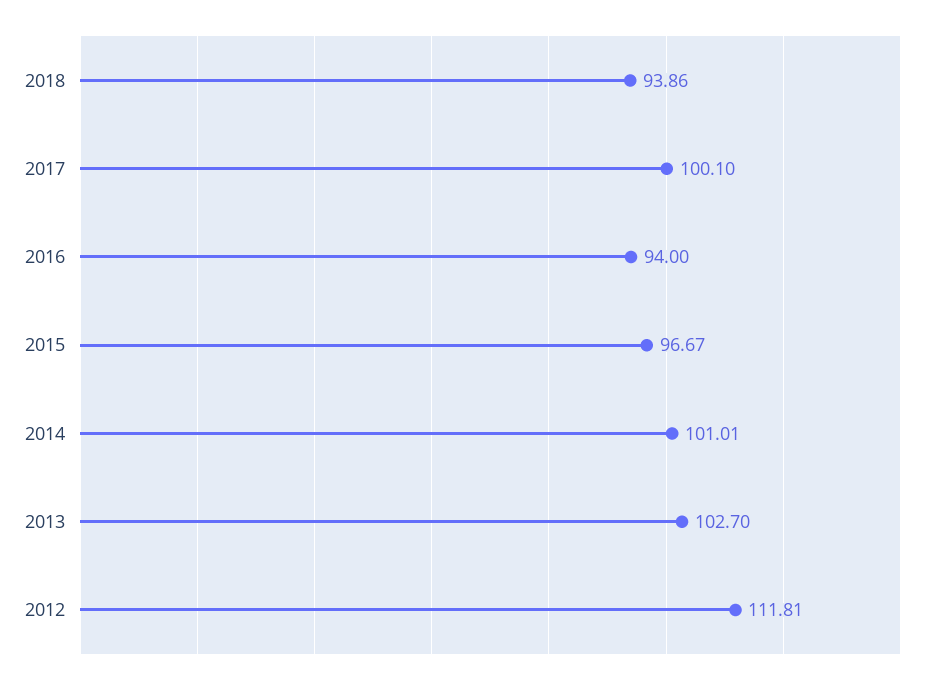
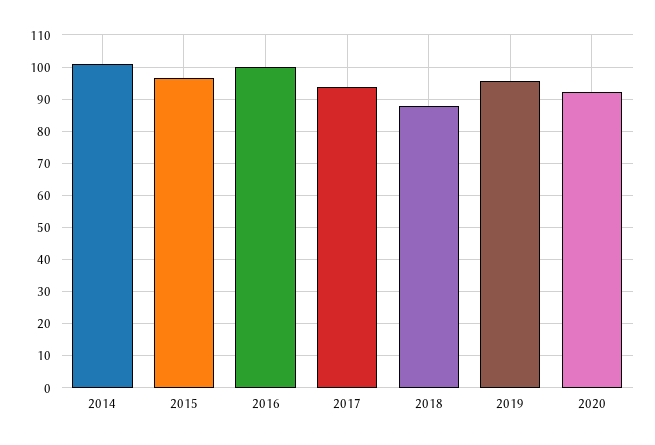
2018: 93.86 -> 88
2017: 100.1 -> 94
2016: 94 -> 100
2013: 102.7 -> none
2012: 111.81 -> none
2019: none -> 96
2020: none -> 92

